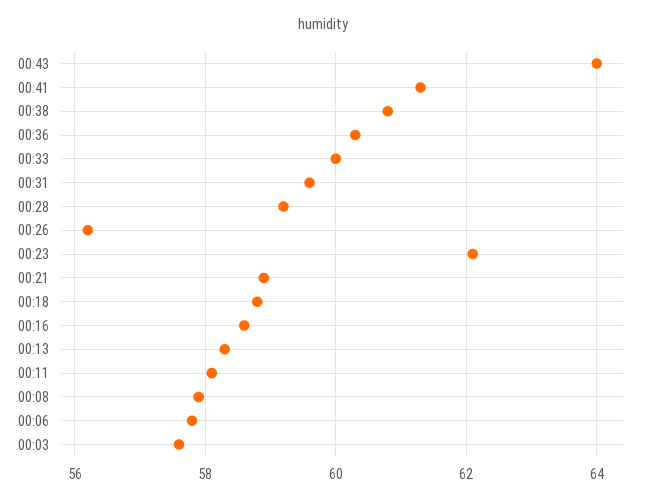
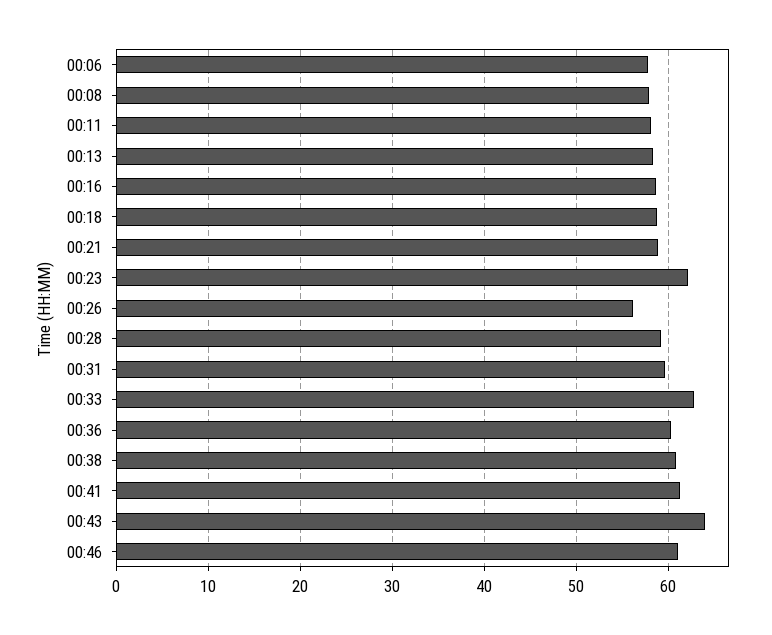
00:33: 60 -> 63
00:03: 57.5 -> none
00:46: none -> 61

